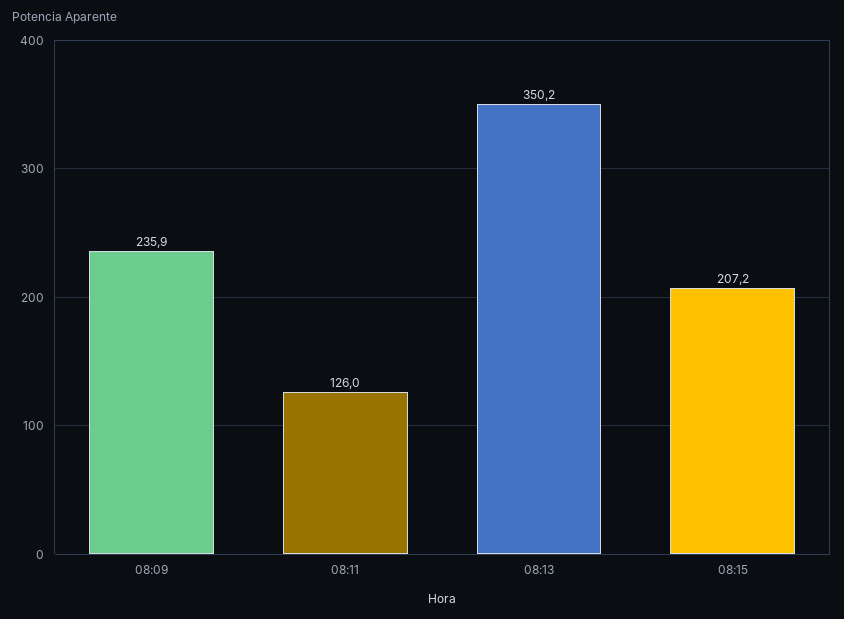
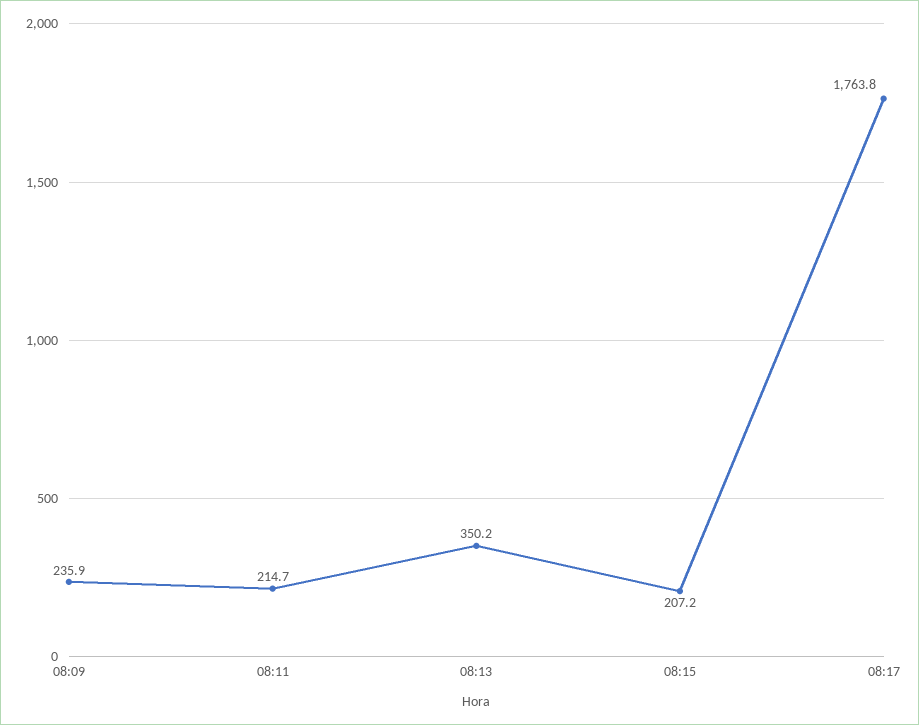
08:11: 126 -> 214.7
08:17: none -> 1763.8

